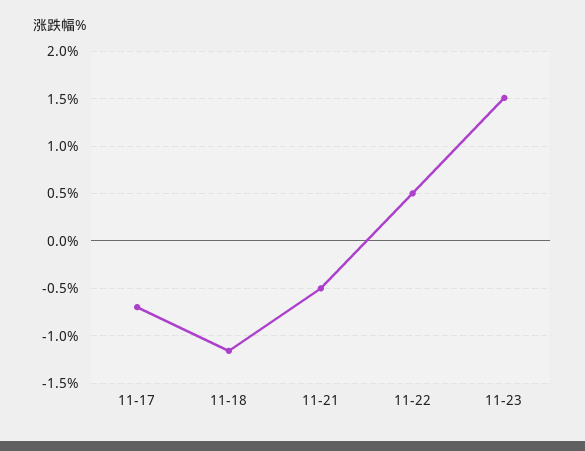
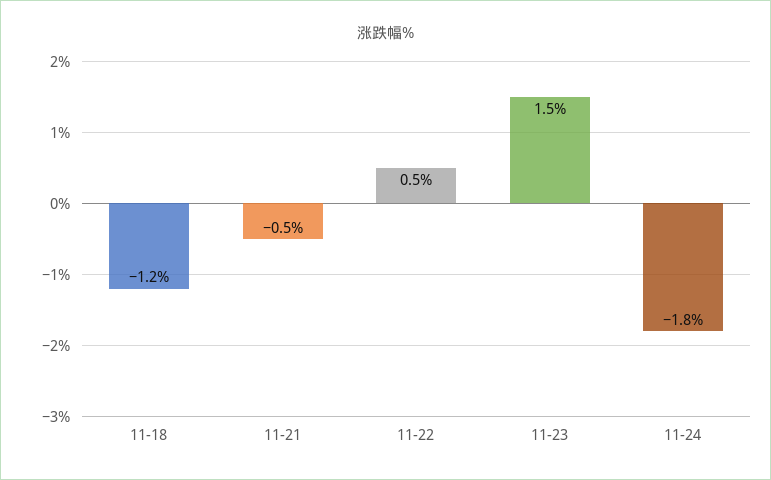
11-17: -0.7 -> none
11-24: none -> -1.8

